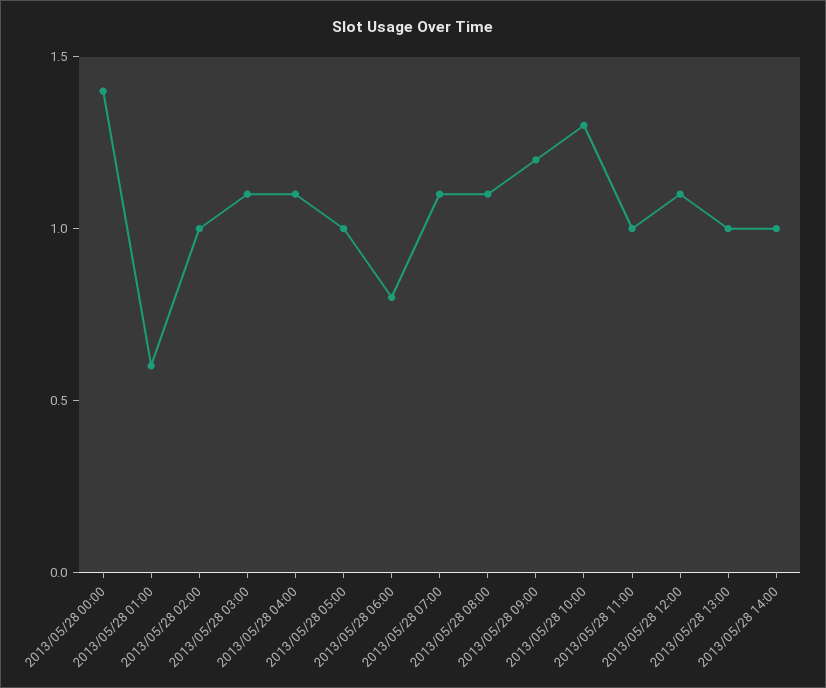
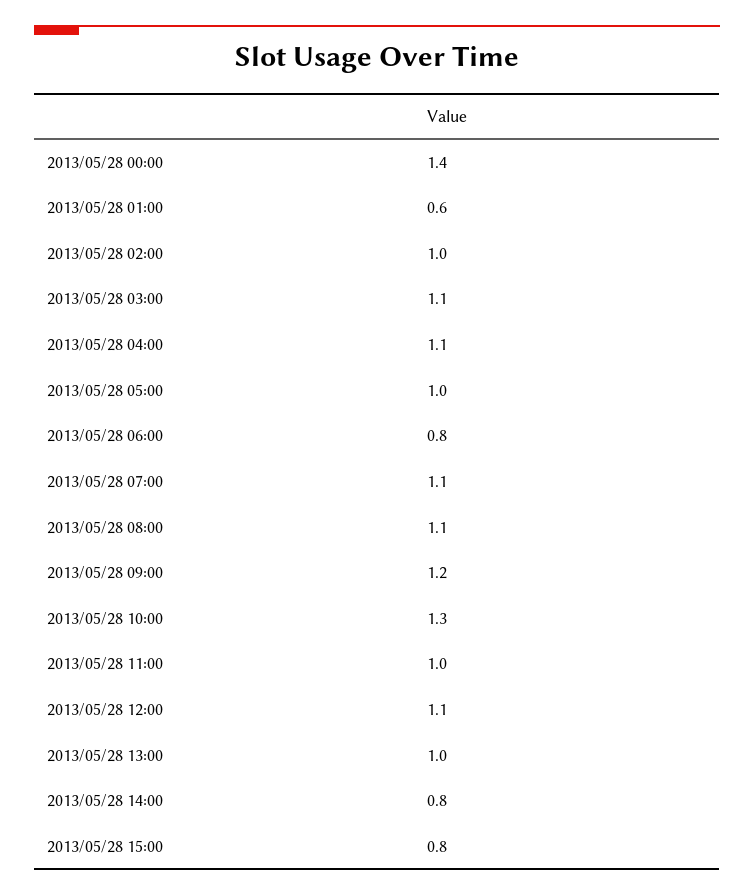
2013/05/28 14:00: 1 -> 0.8
2013/05/28 15:00: none -> 0.8

